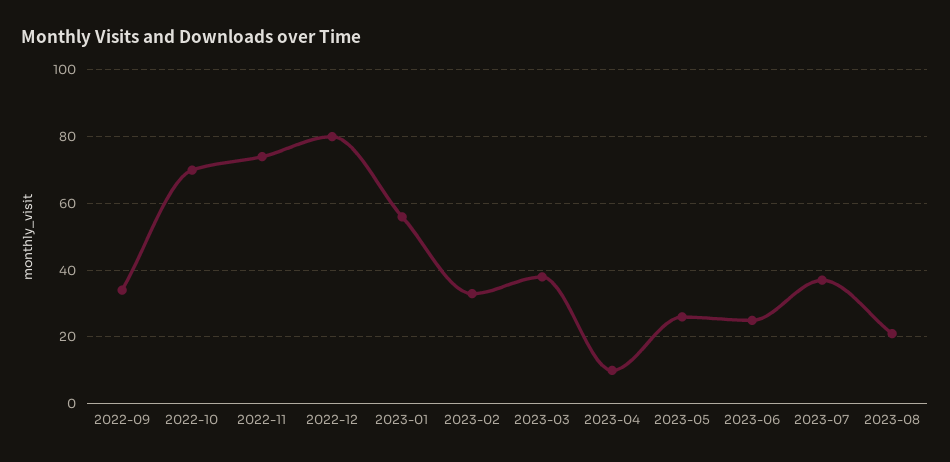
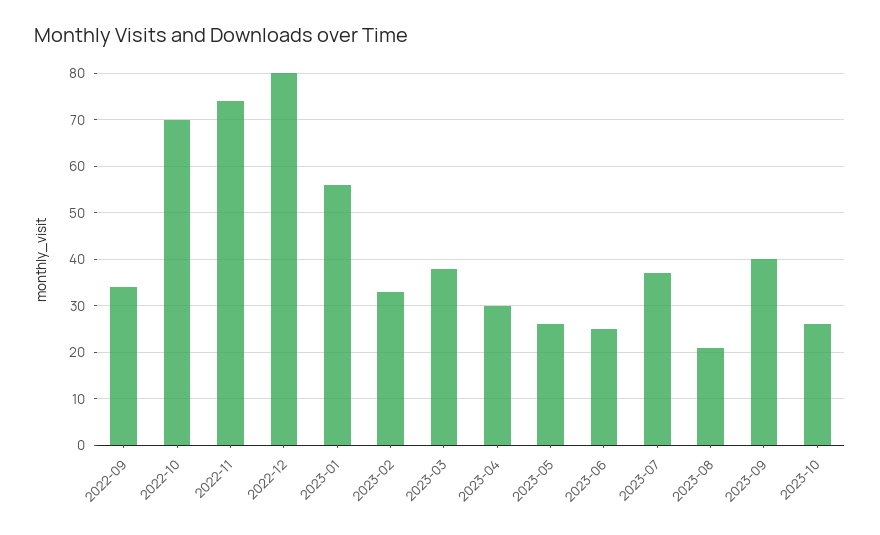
2023-04: 10 -> 30
2023-09: none -> 40
2023-10: none -> 25

